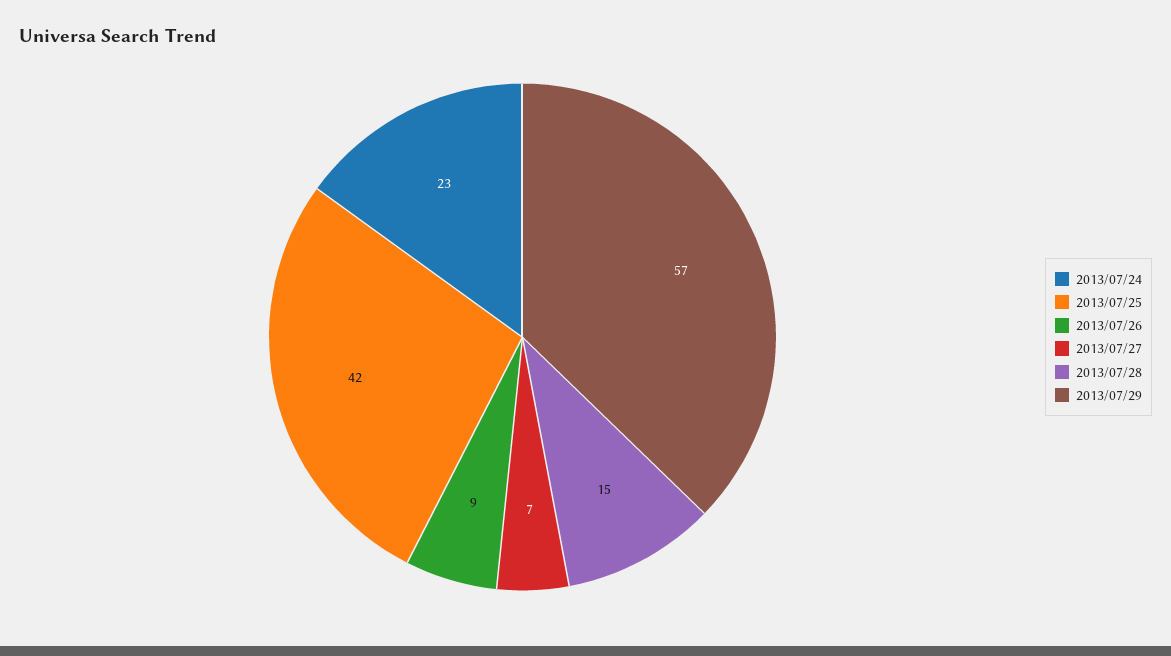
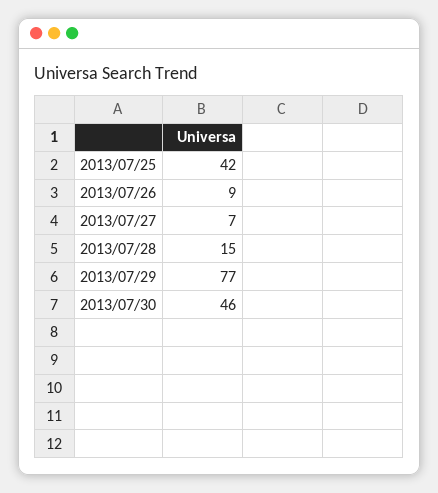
2013/07/24: 23 -> none
2013/07/29: 57 -> 77
2013/07/30: none -> 46

